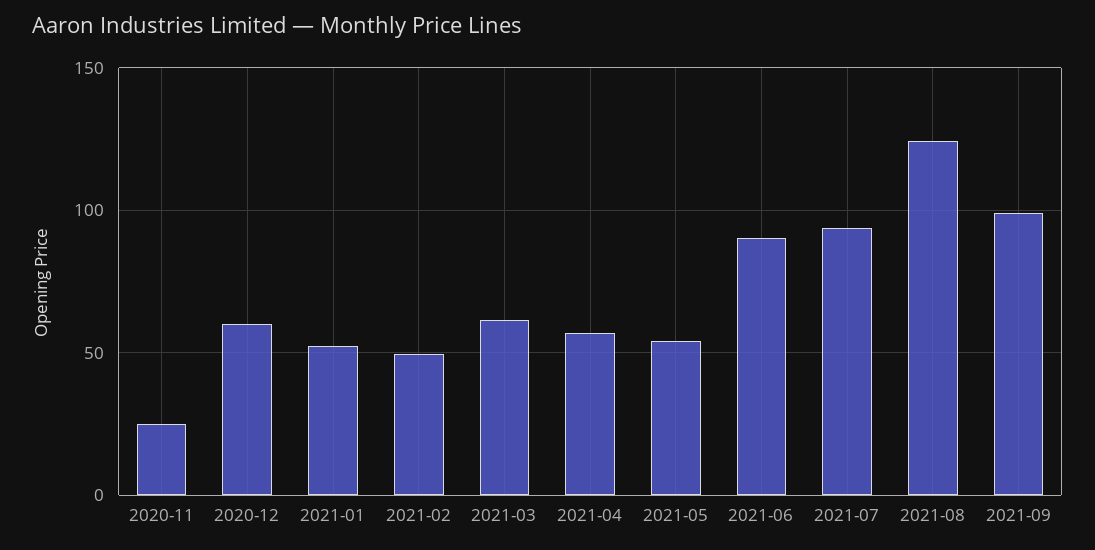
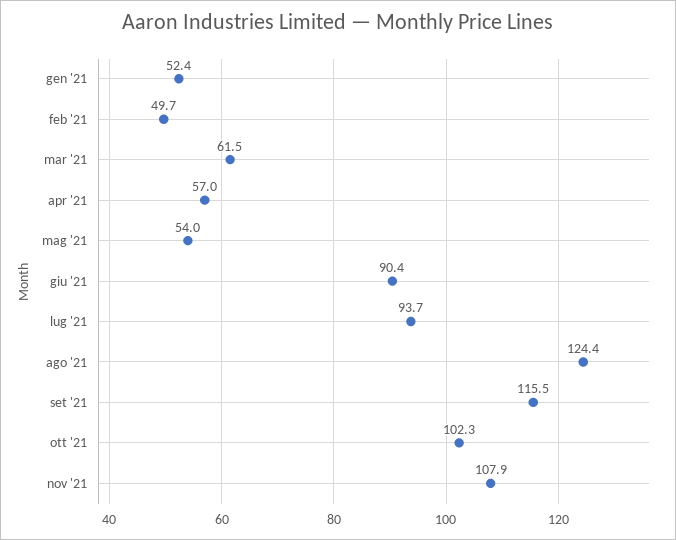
2020-11: 25 -> none
2020-12: 60 -> none
2021-09: 100 -> 115.5
ott '21: none -> 102.3
nov '21: none -> 107.9

